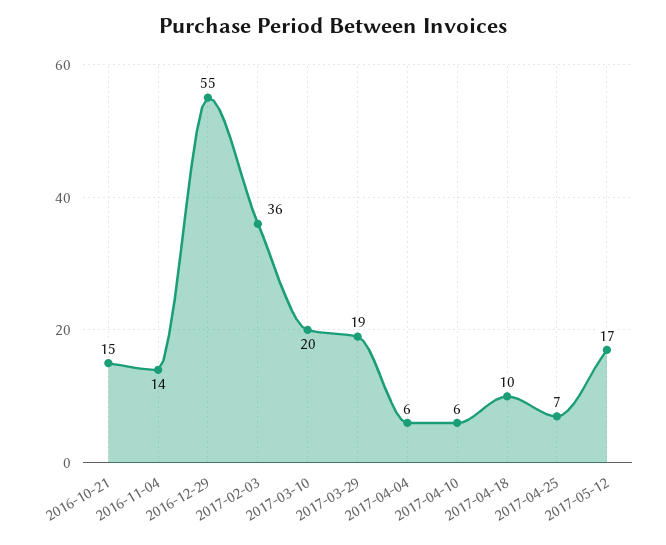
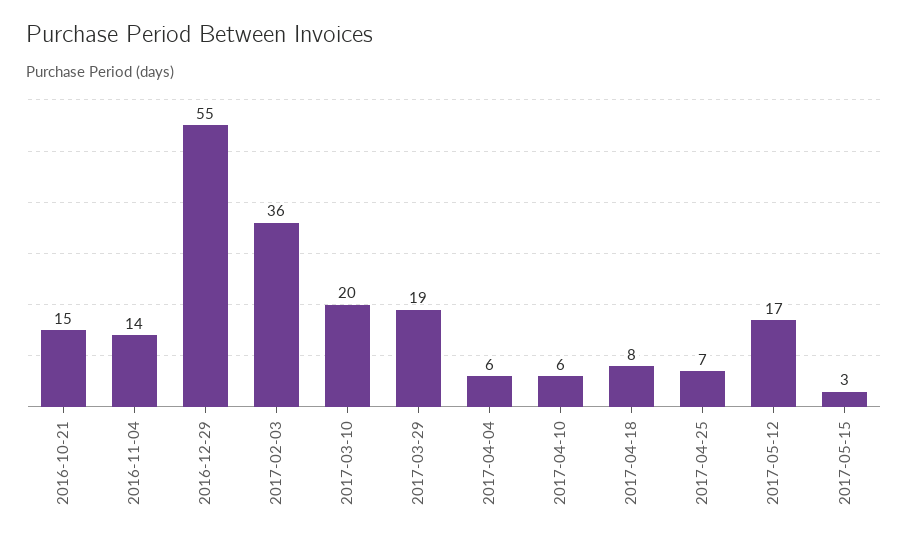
2017-04-18: 10 -> 8
2017-05-15: none -> 3

